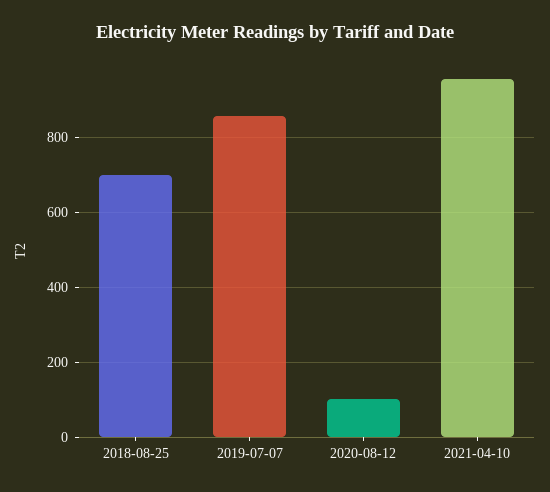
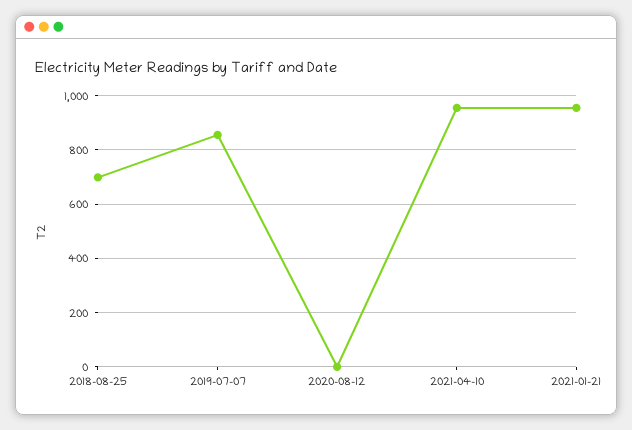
2020-08-12: 100 -> 0
2021-01-21: none -> 950

